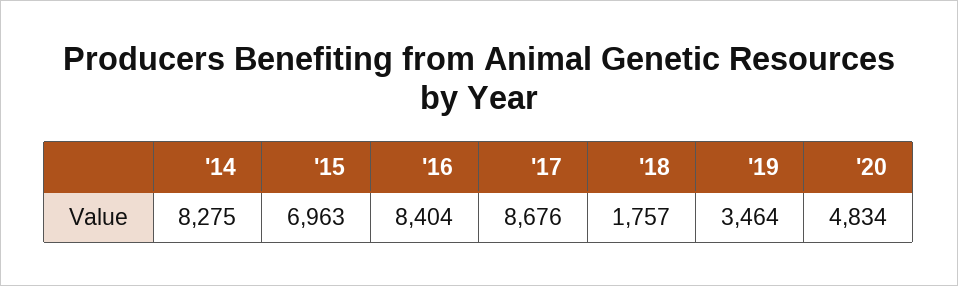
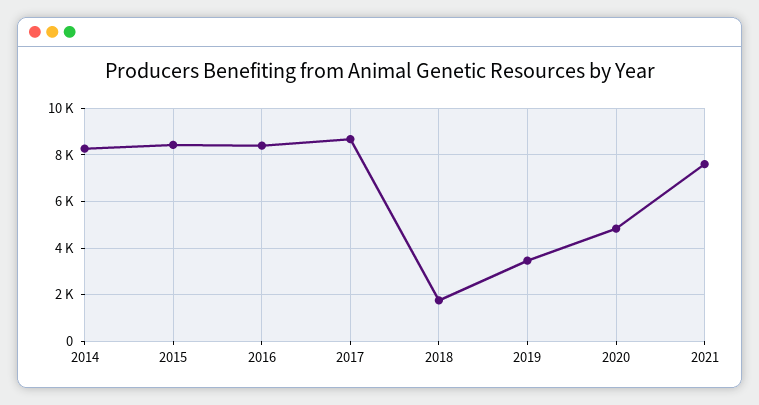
'15: 6963 -> 8500
2021: none -> 7500

